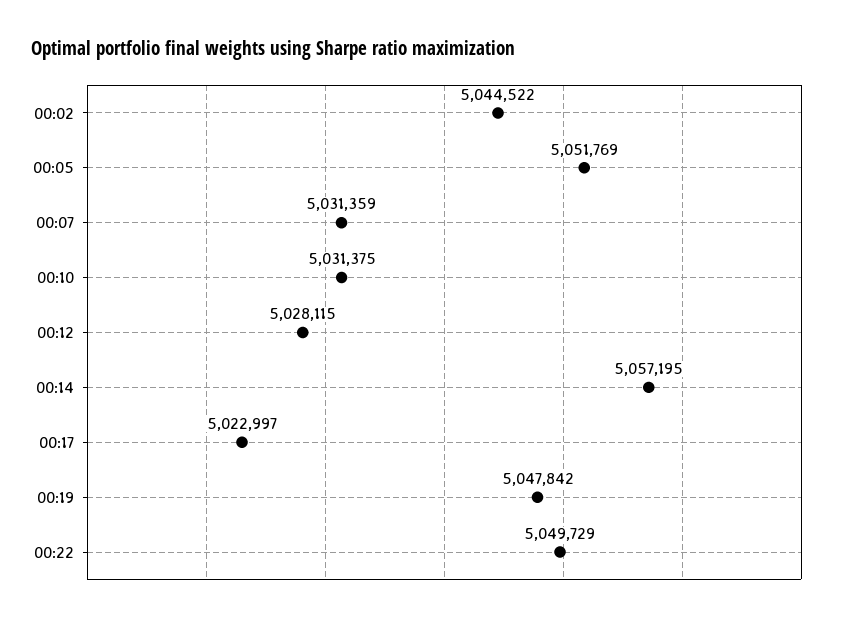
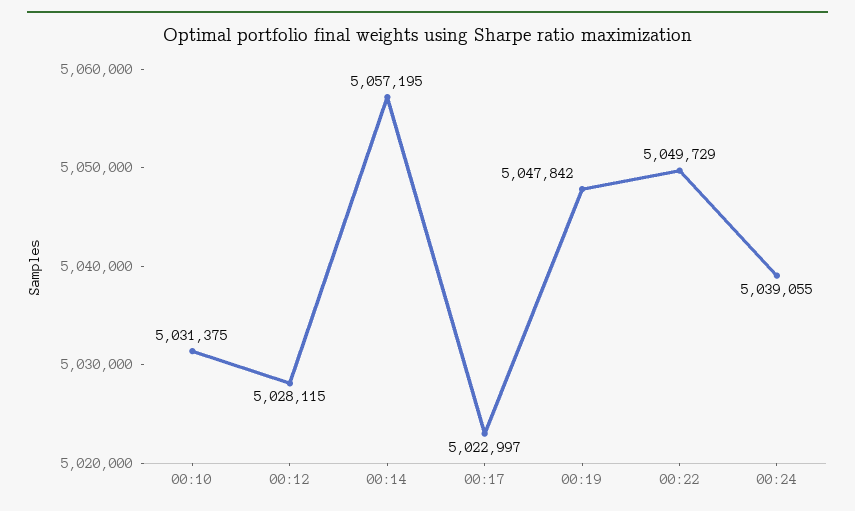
00:02: 5044522 -> none
00:05: 5051769 -> none
00:07: 5031359 -> none
00:24: none -> 5039055

